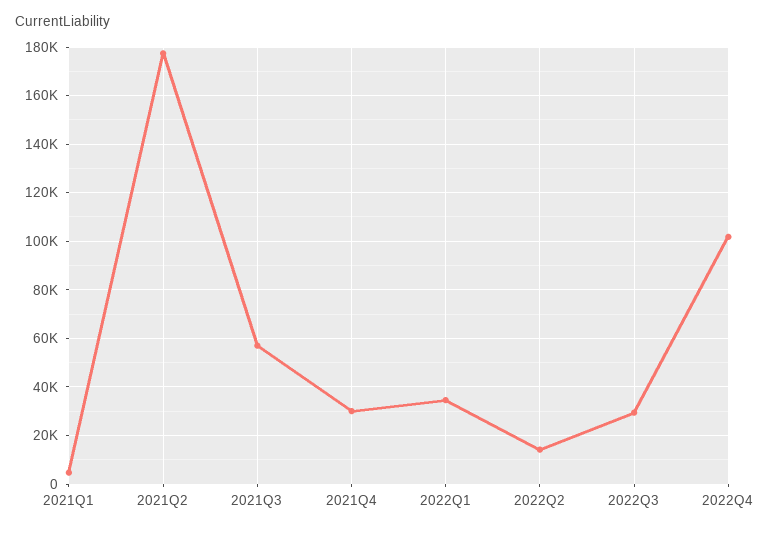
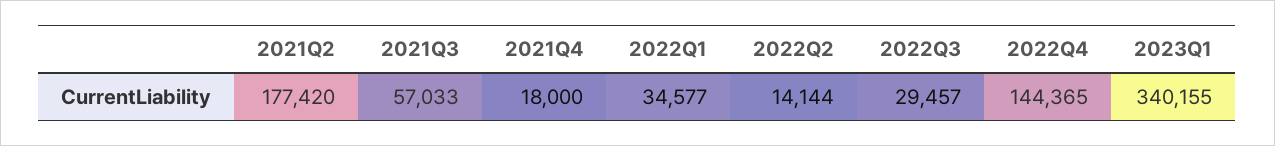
2021Q1: 5000 -> none
2021Q4: 30000 -> 18000
2022Q4: 102500 -> 144365
2023Q1: none -> 340155

